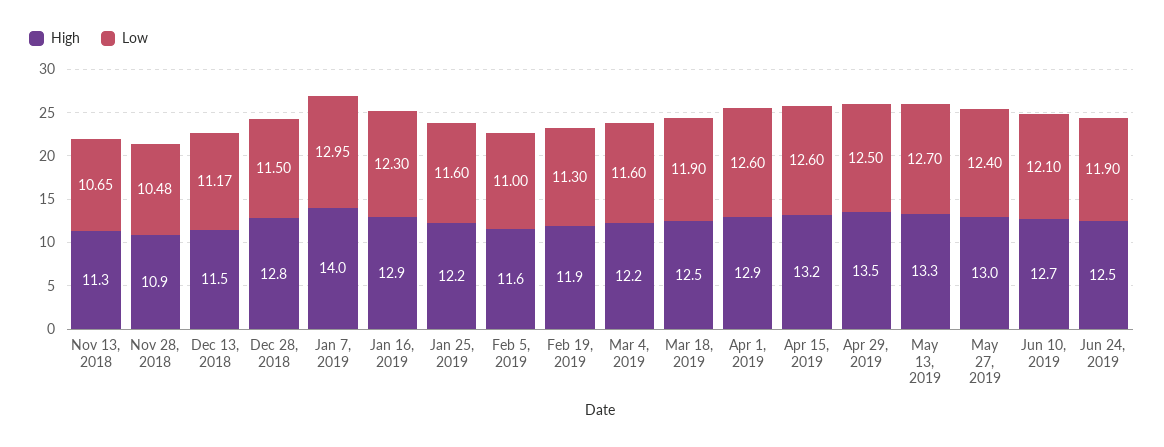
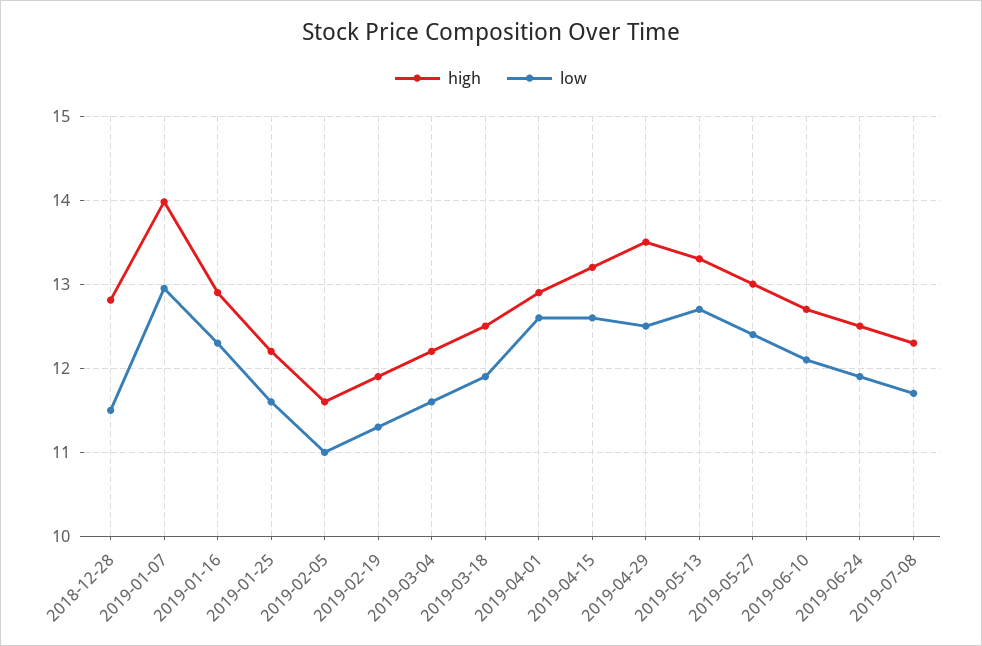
High, Nov 13, 2018: 11.3 -> none
Low, Nov 13, 2018: 10.65 -> none
High, Nov 28, 2018: 10.9 -> none
Low, Nov 28, 2018: 10.48 -> none
High, Dec 13, 2018: 11.5 -> none
Low, Dec 13, 2018: 11.17 -> none
High, 2019-07-08: none -> 12.3
Low, 2019-07-08: none -> 11.7

